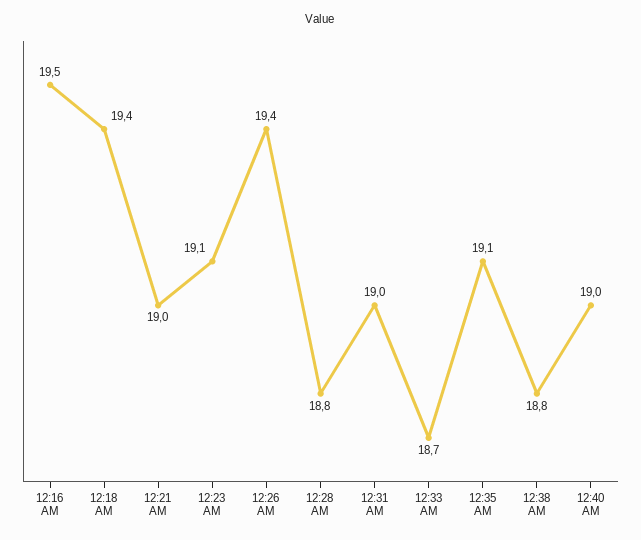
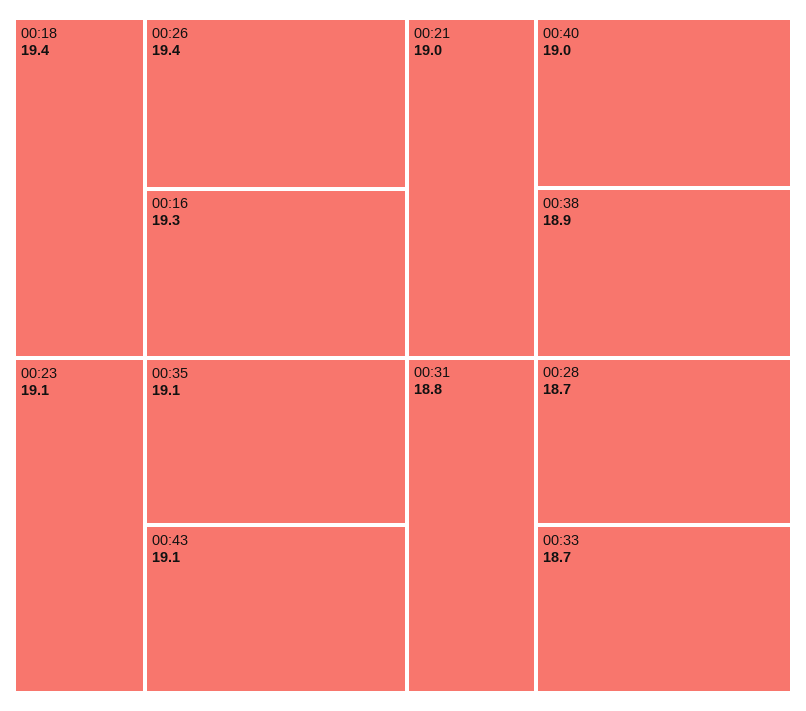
12:16 AM: 19.5 -> 19.3
12:28 AM: 18.8 -> 18.7
12:31 AM: 19 -> 18.8
12:38 AM: 18.8 -> 18.9
00:43: none -> 19.1

